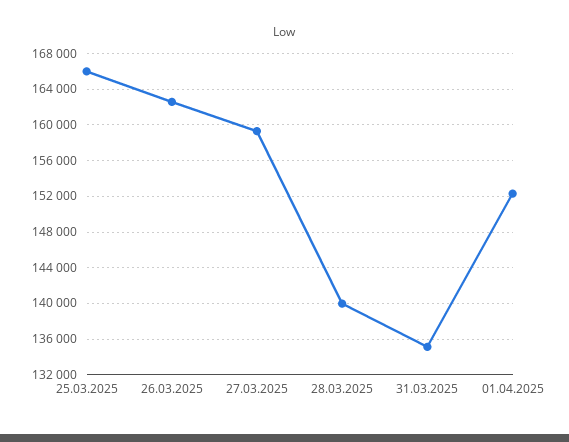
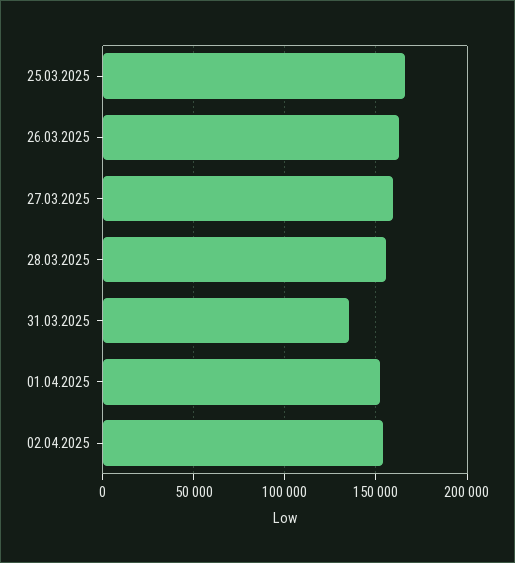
28.03.2025: 140000 -> 155000
02.04.2025: none -> 155000

